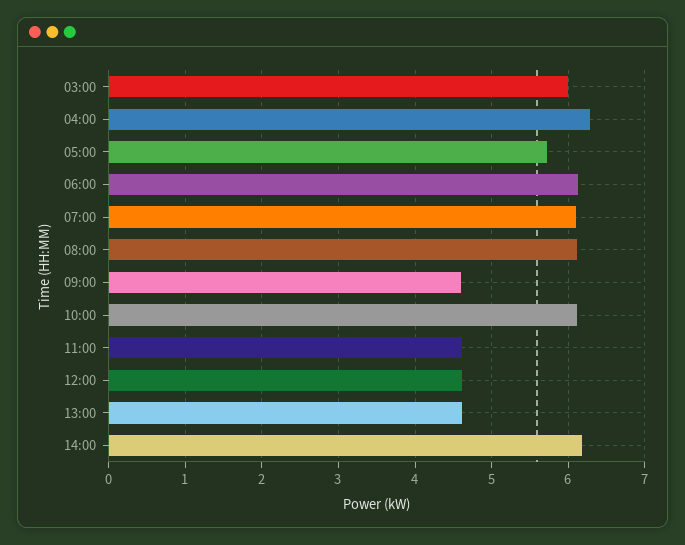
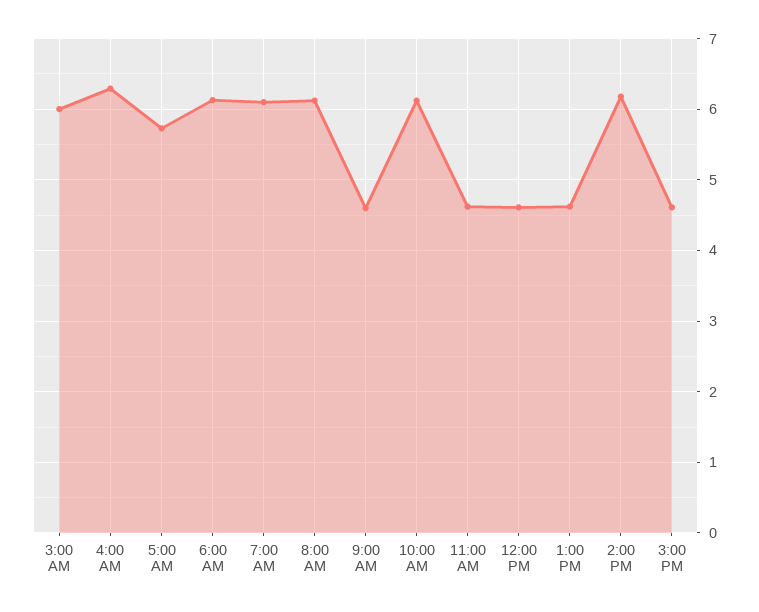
3:00 PM: none -> 4.6

